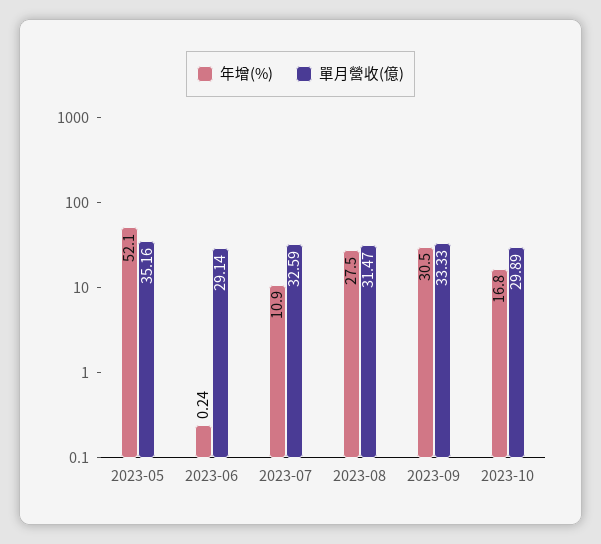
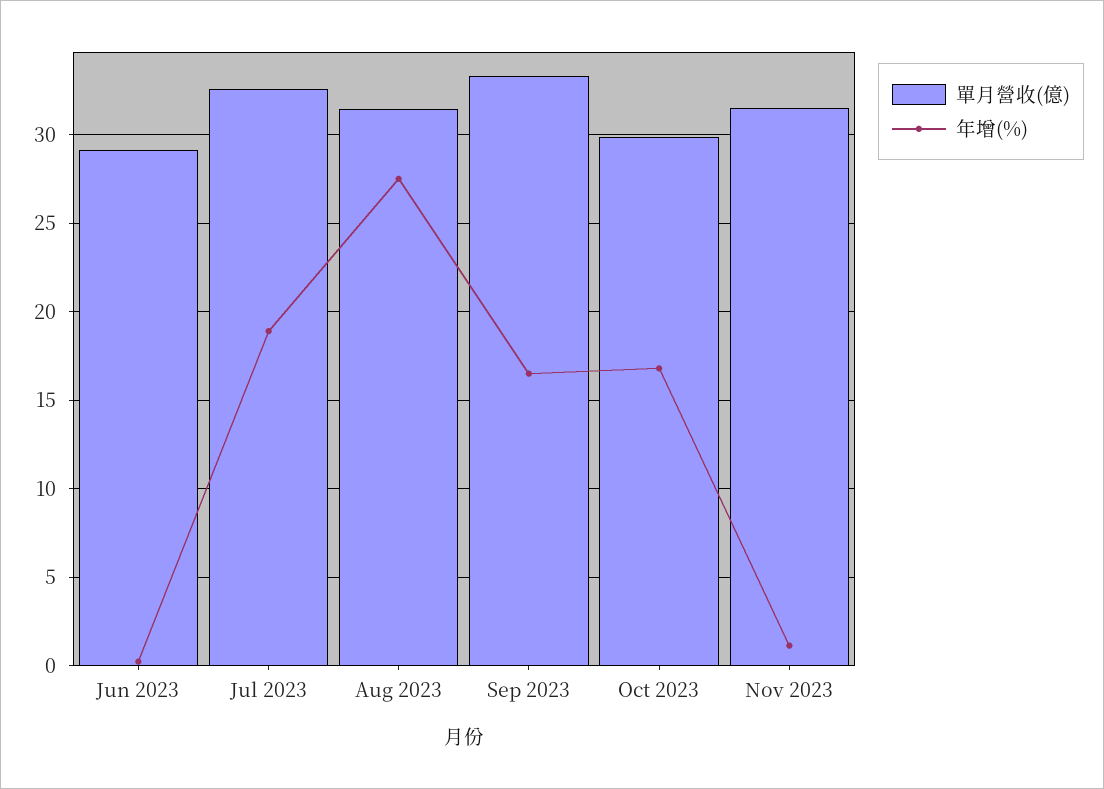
年增(%), 2023-05: 52.1 -> none
單月營收(億), 2023-05: 35.16 -> none
年增(%), 2023-07: 10.9 -> 19
年增(%), 2023-09: 30.5 -> 16.5
單月營收(億), Nov 2023: none -> 31.5
年增(%), Nov 2023: none -> 1

